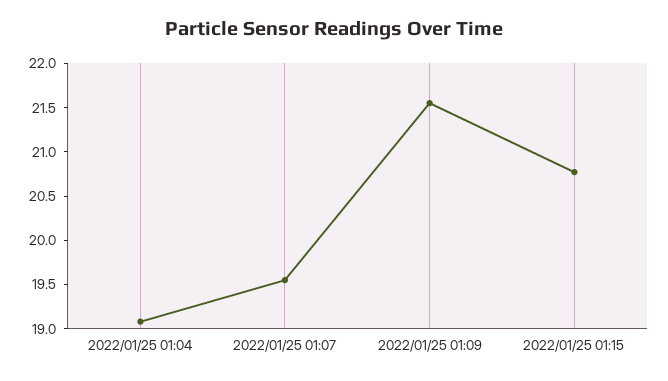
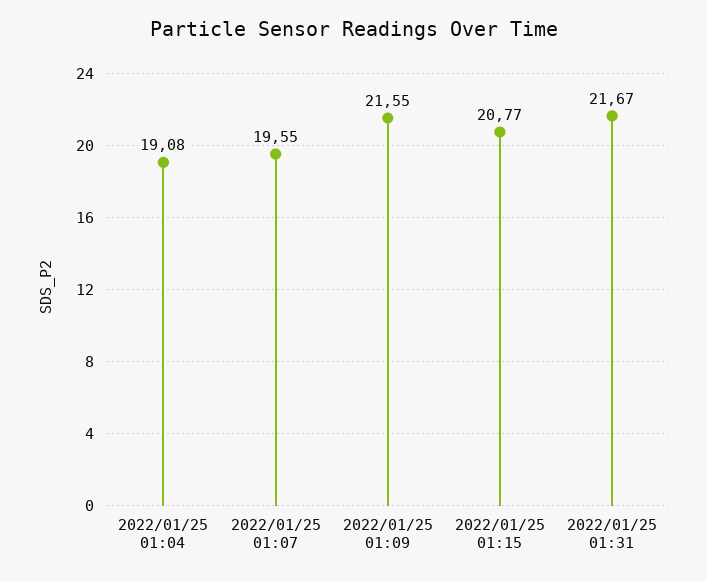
2022/01/25 01:31: none -> 21.67

